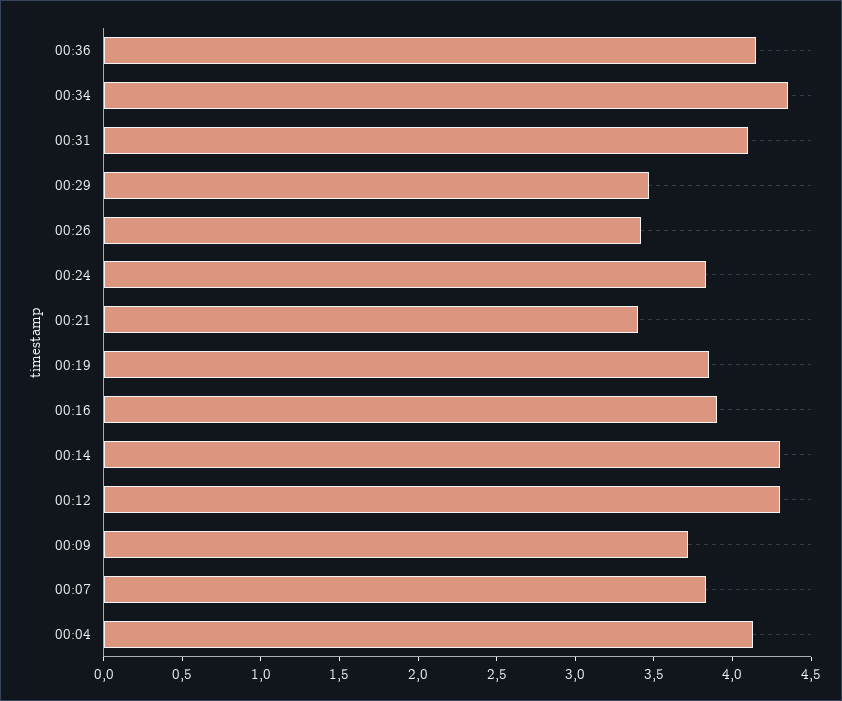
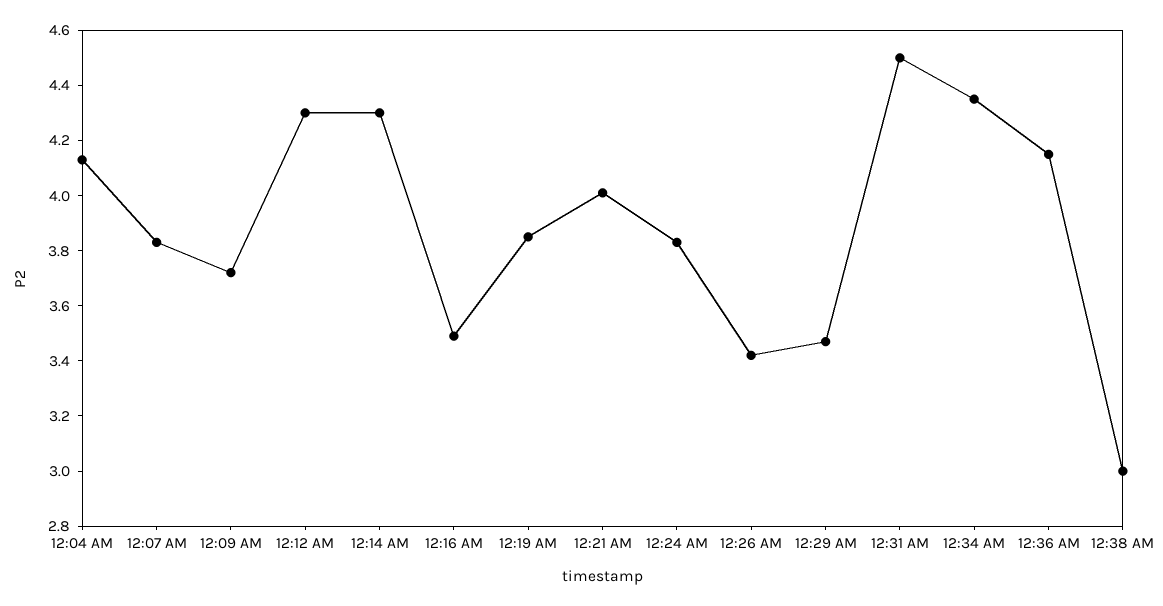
00:31: 4.1 -> 4.5
00:21: 3.4 -> 4
00:16: 3.9 -> 3.5
12:38 AM: none -> 3

